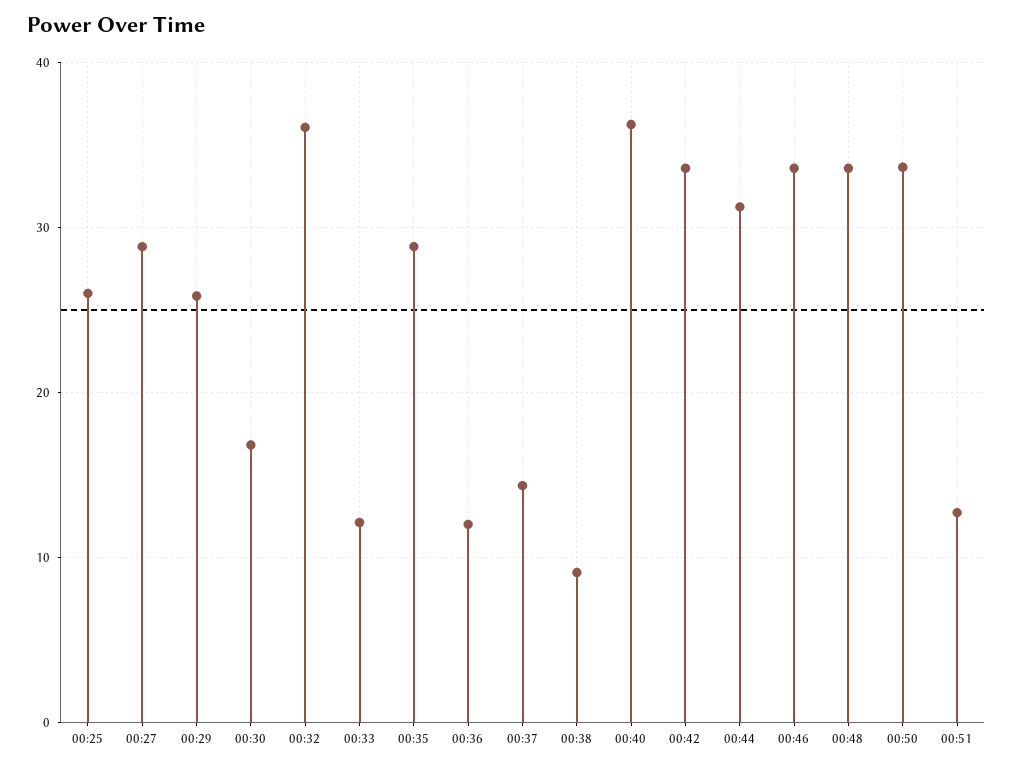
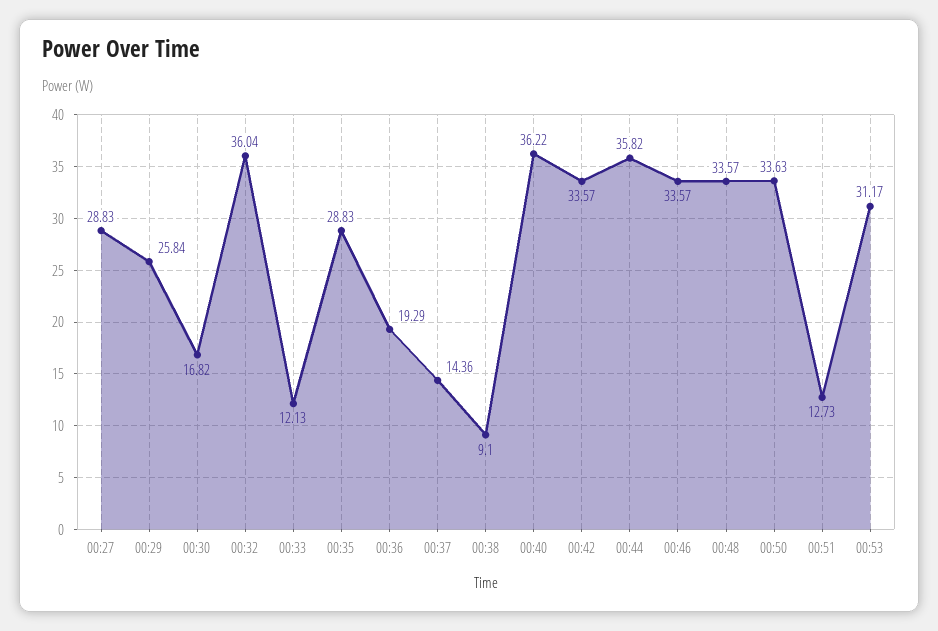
00:25: 26 -> none
00:36: 12 -> 19.29
00:44: 31 -> 35.82
00:53: none -> 31.17

